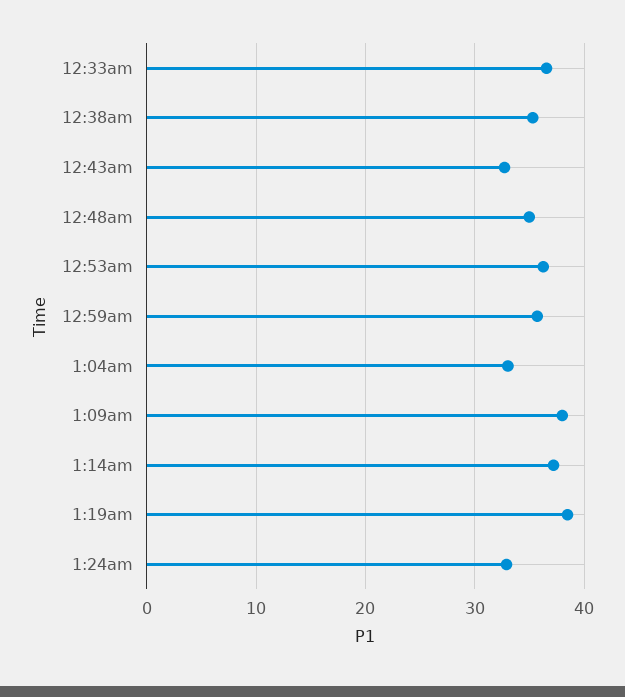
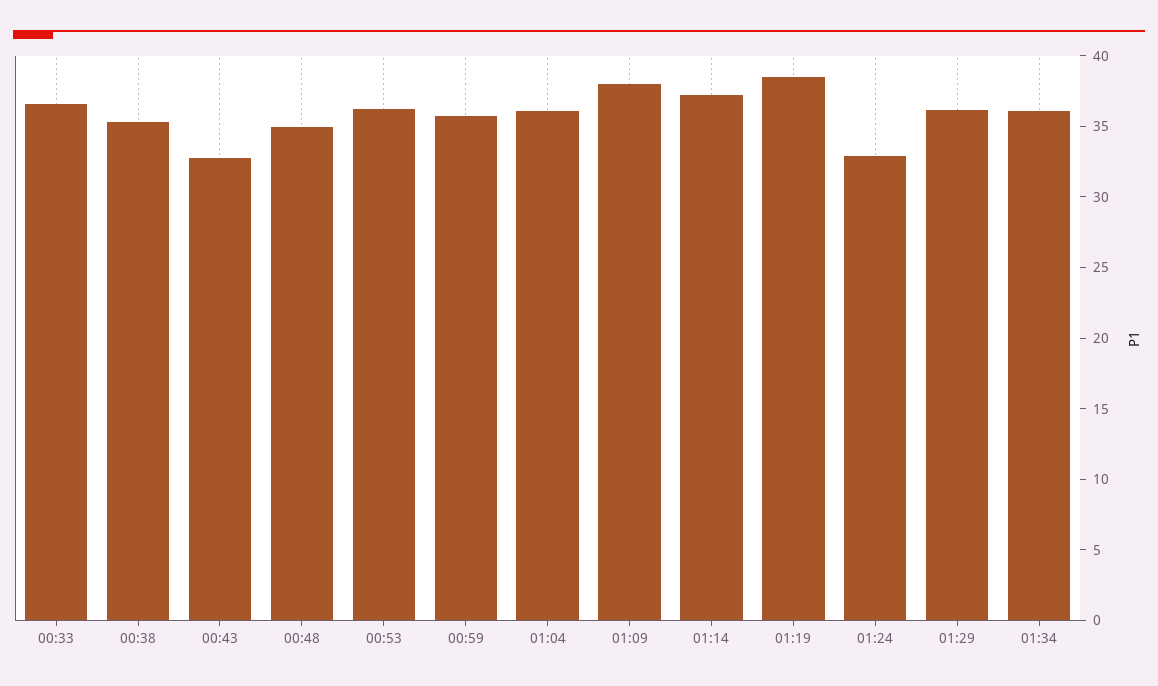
1:04am: 33 -> 36
01:29: none -> 36
01:34: none -> 36

